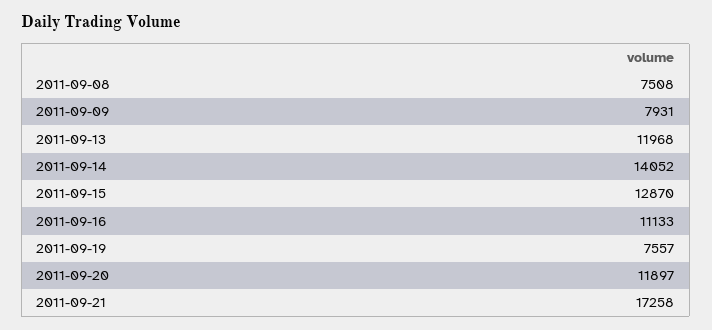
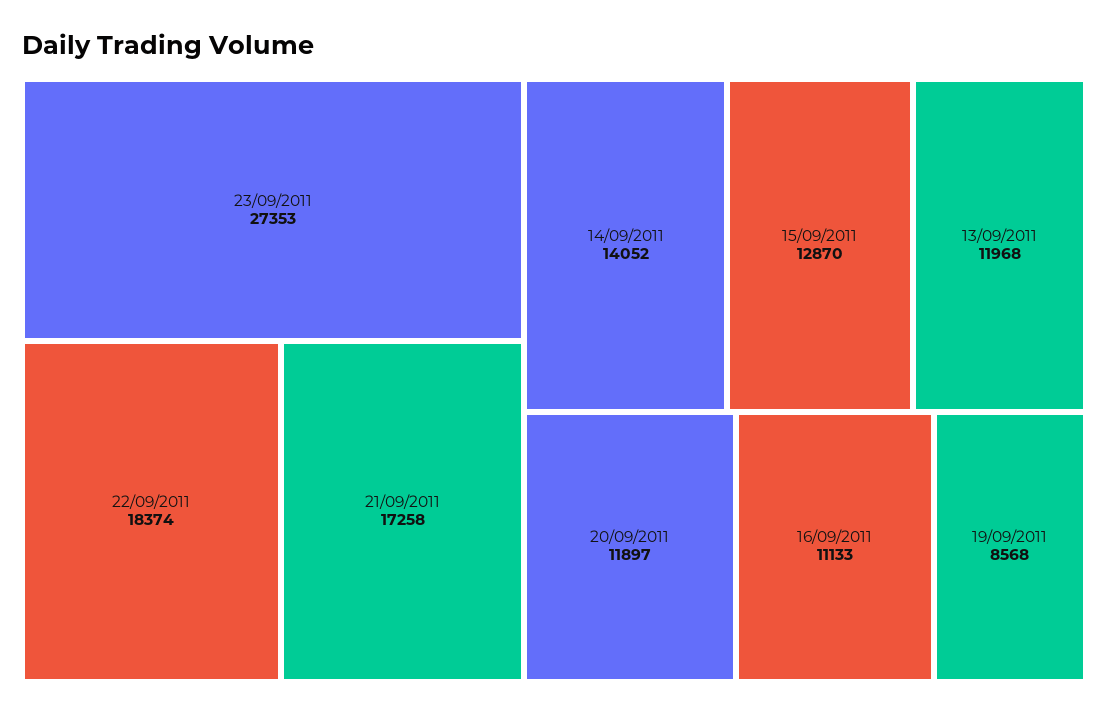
2011-09-08: 7508 -> none
2011-09-09: 7931 -> none
2011-09-19: 7557 -> 8568
23/09/2011: none -> 27353
22/09/2011: none -> 18374

